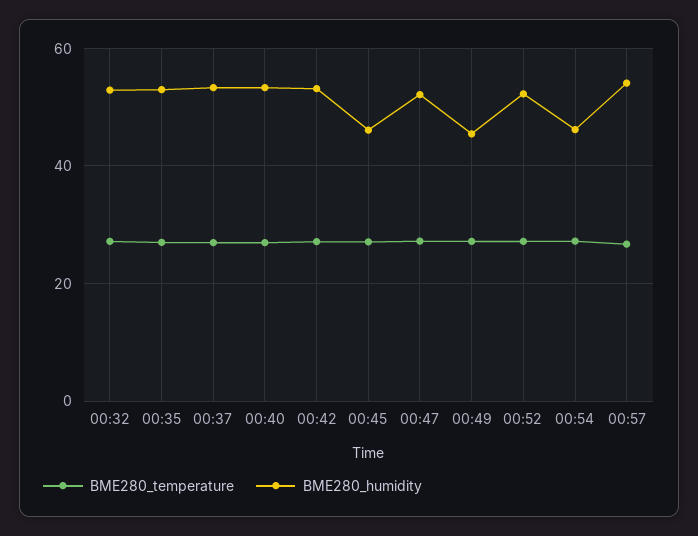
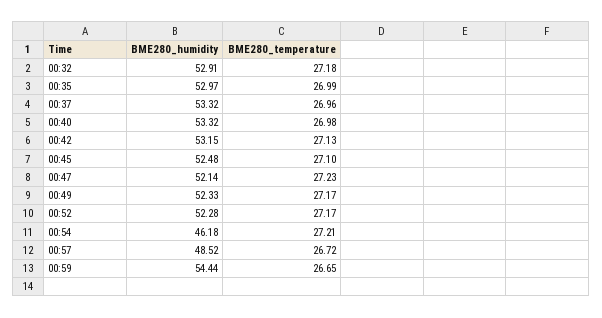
BME280_humidity, 00:45: 46 -> 52.48
BME280_humidity, 00:49: 46 -> 52.33
BME280_humidity, 00:57: 54 -> 48.52
BME280_humidity, 00:59: none -> 54.44
BME280_temperature, 00:59: none -> 26.65

